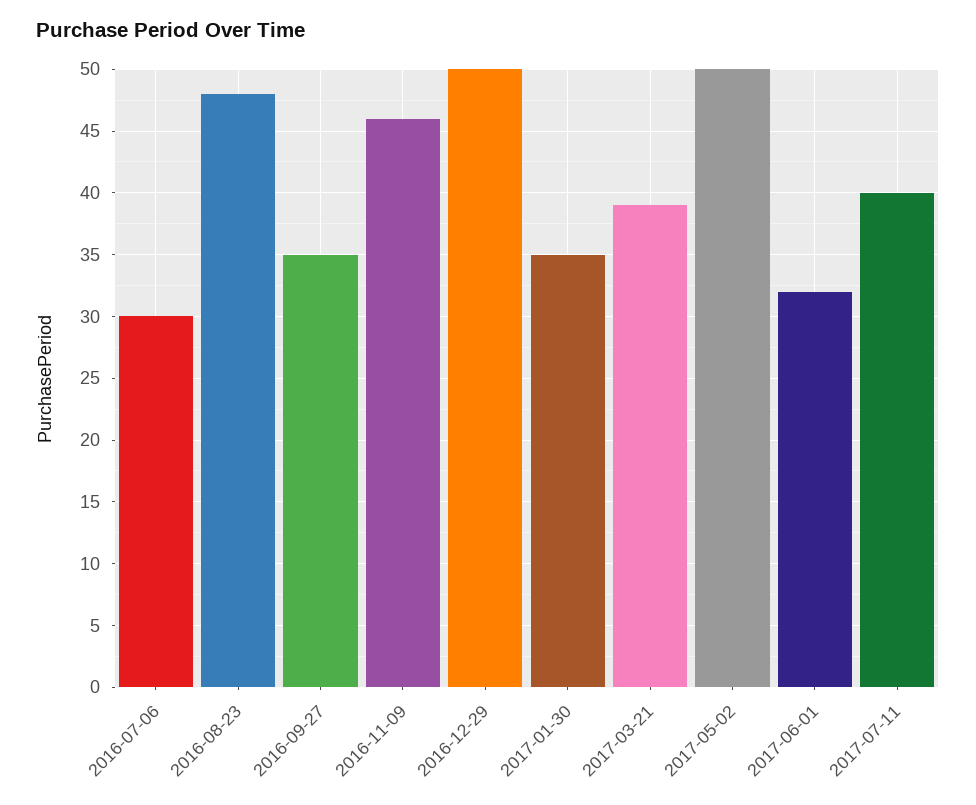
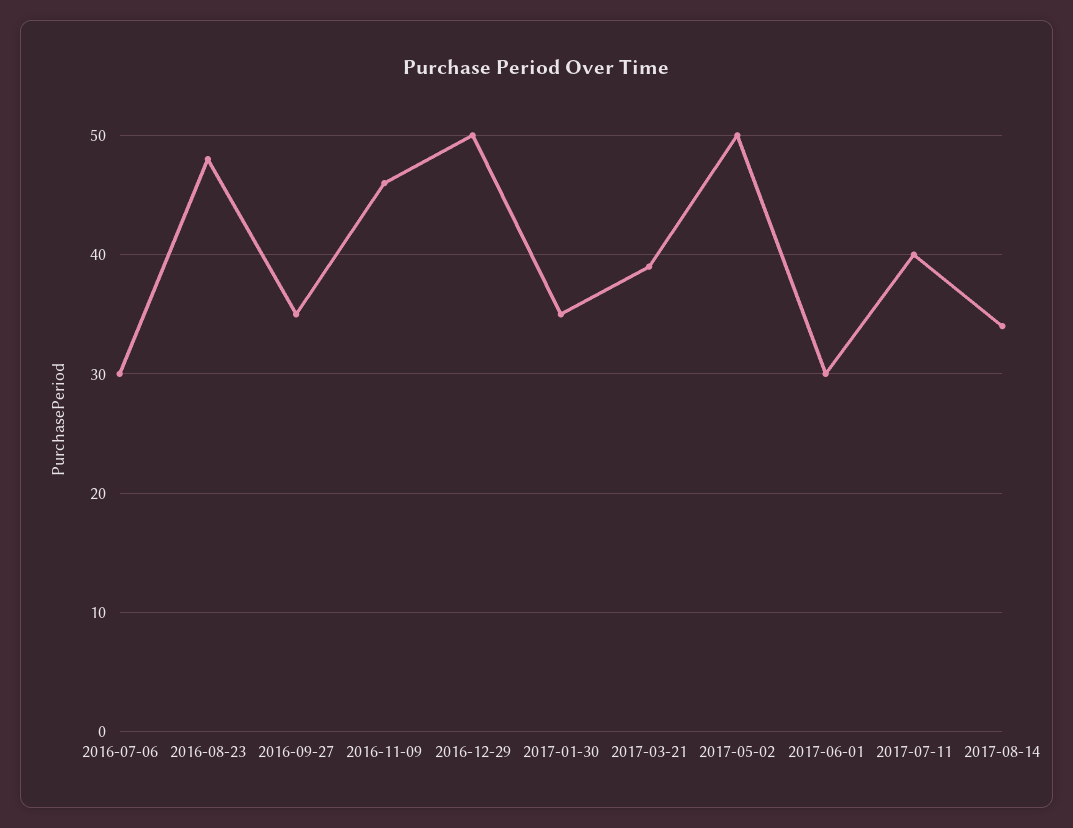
2017-06-01: 32 -> 30
2017-08-14: none -> 34

